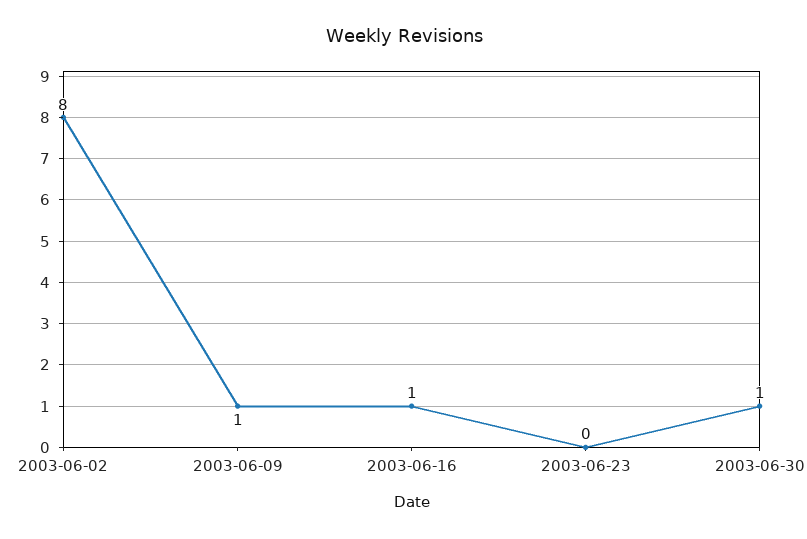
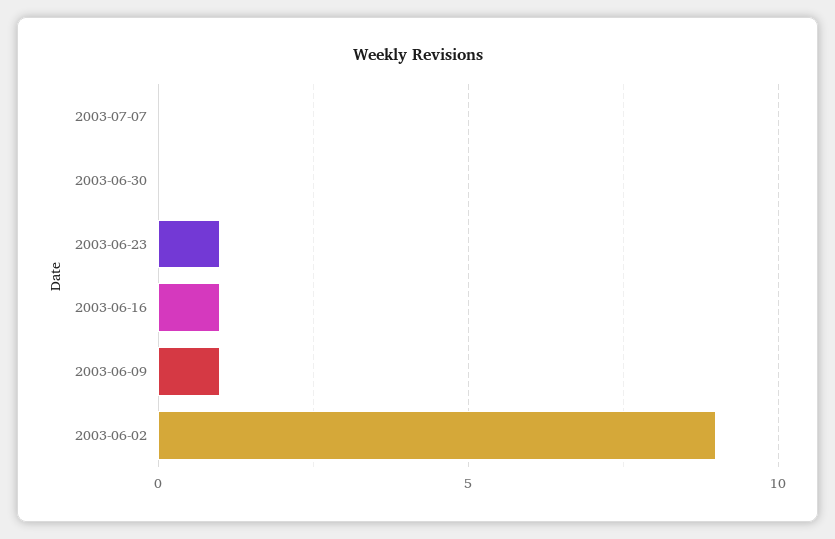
2003-06-02: 8 -> 9
2003-06-23: 0 -> 1
2003-06-30: 1 -> 0
2003-07-07: none -> 0

